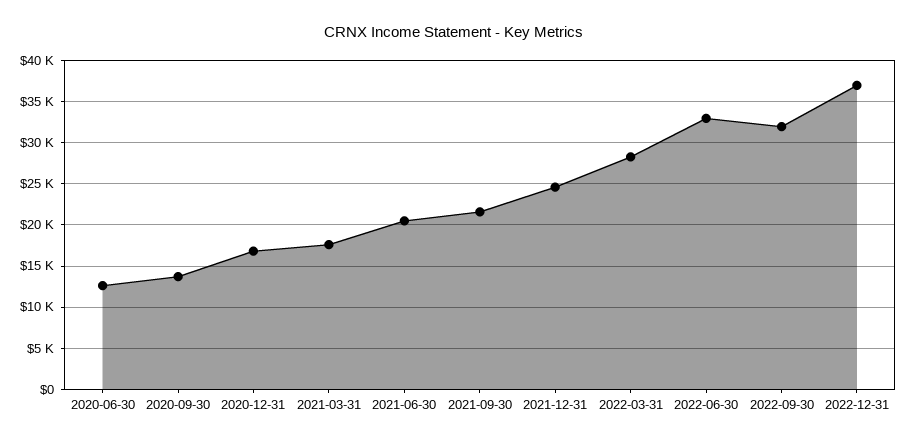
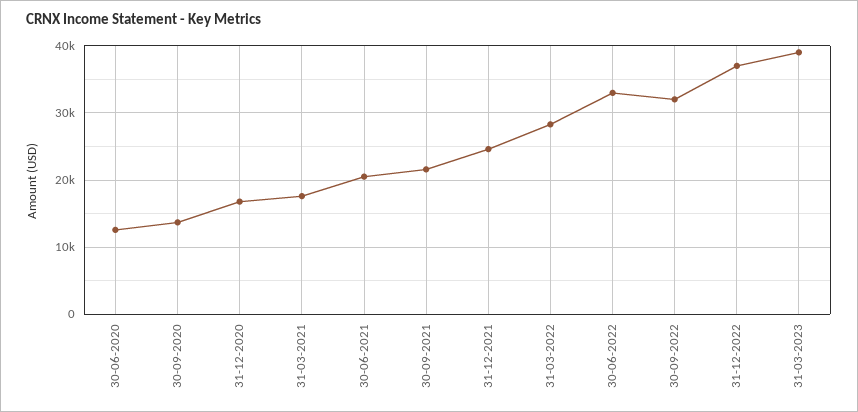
31-03-2023: none -> 39000

